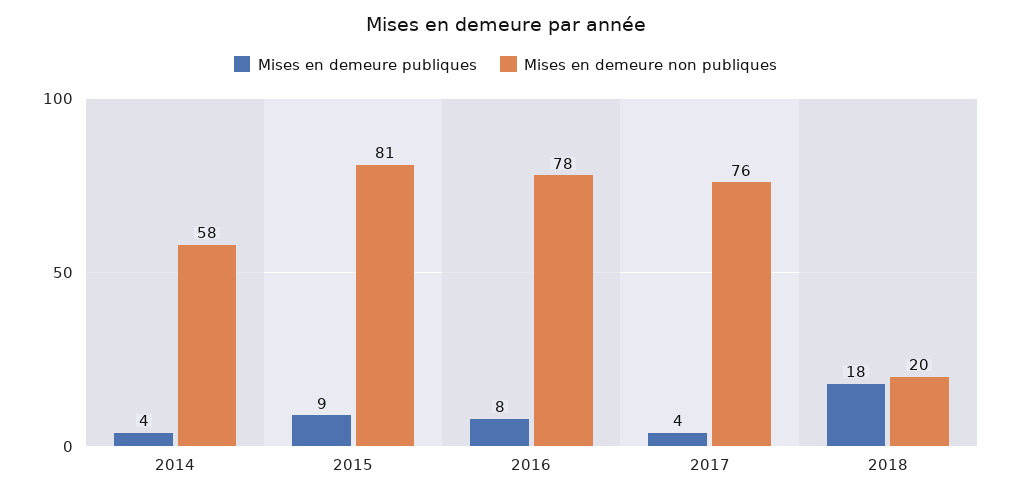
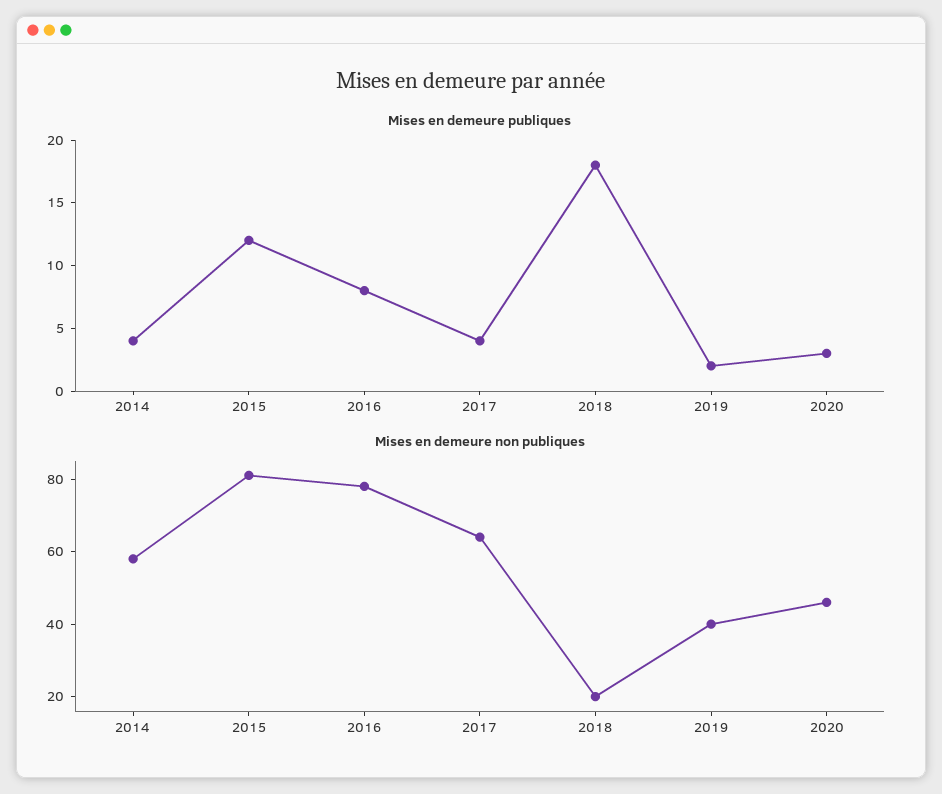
Mises en demeure publiques, 2015: 9 -> 12
Mises en demeure non publiques, 2017: 76 -> 65
Mises en demeure publiques, 2019: none -> 2
Mises en demeure publiques, 2020: none -> 3
Mises en demeure non publiques, 2019: none -> 40
Mises en demeure non publiques, 2020: none -> 45

